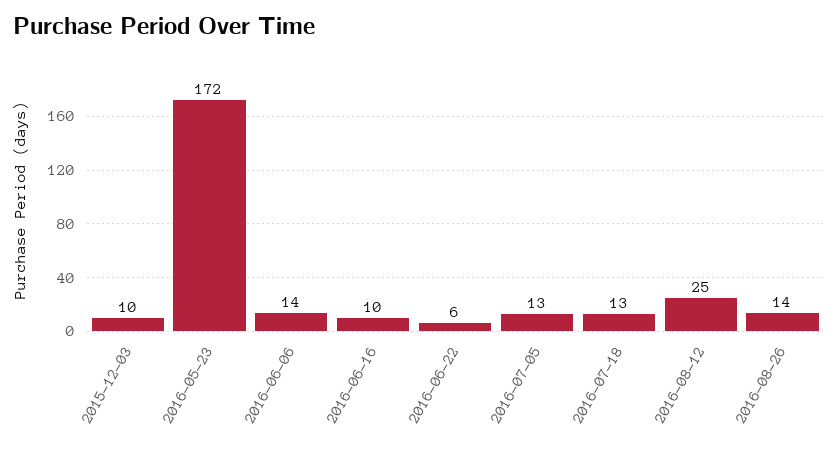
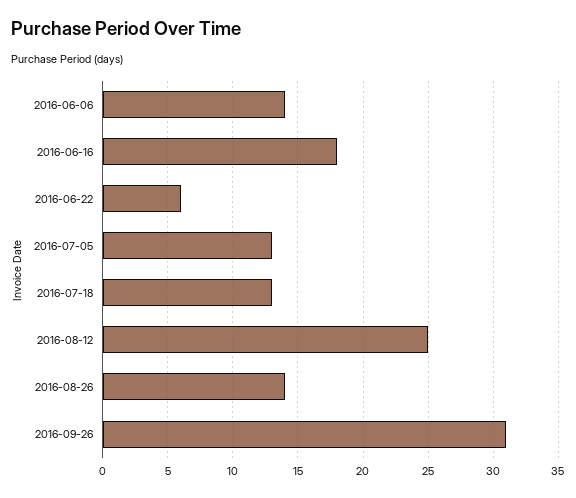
2015-12-03: 10 -> none
2016-05-23: 172 -> none
2016-06-16: 10 -> 18
2016-09-26: none -> 31

